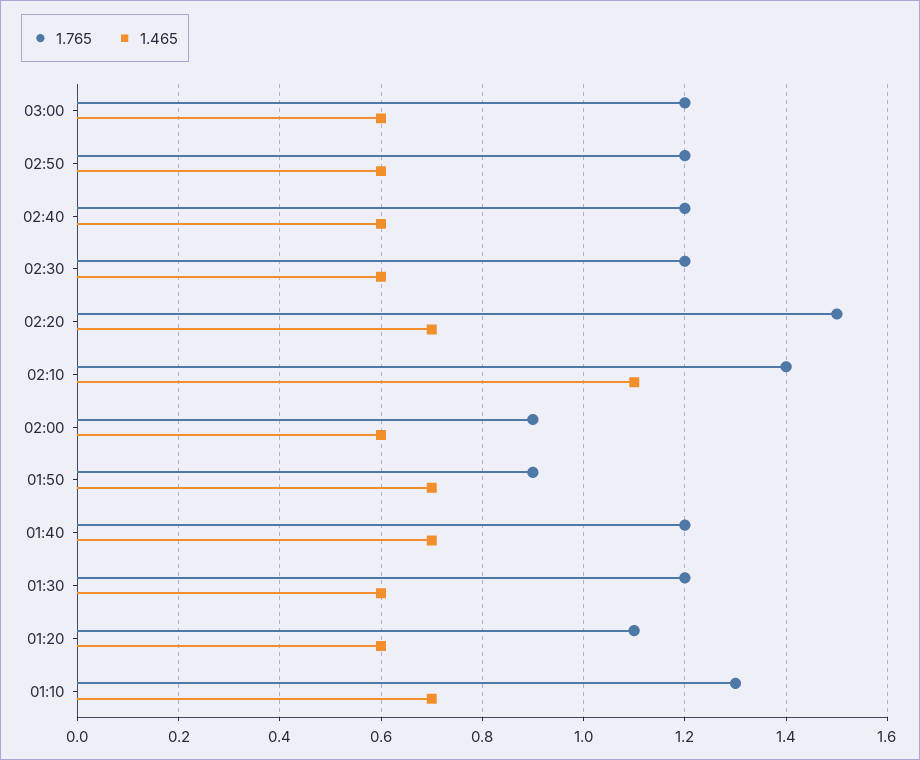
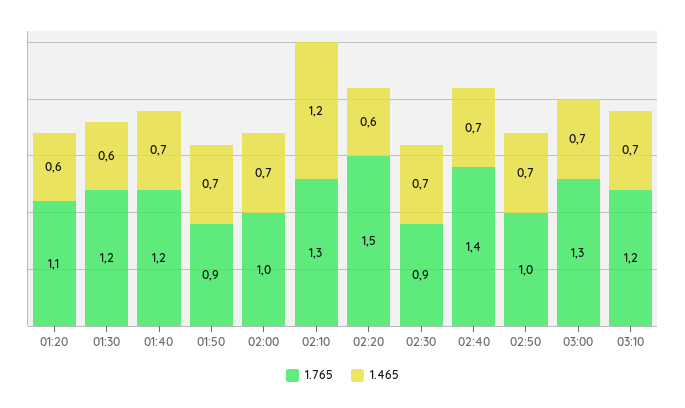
1.765, 03:00: 1.2 -> 1.3
1.465, 03:00: 0.6 -> 0.7
1.765, 02:50: 1.2 -> 1
1.465, 02:50: 0.6 -> 0.7
1.765, 02:40: 1.2 -> 1.4
1.465, 02:40: 0.6 -> 0.7
1.765, 02:30: 1.2 -> 0.9
1.465, 02:30: 0.6 -> 0.7
1.465, 02:20: 0.7 -> 0.6
1.765, 02:10: 1.4 -> 1.3
1.465, 02:10: 1.1 -> 1.2
1.765, 02:00: 0.9 -> 1
1.465, 02:00: 0.6 -> 0.7
1.765, 01:10: 1.3 -> none
1.465, 01:10: 0.7 -> none
1.765, 03:10: none -> 1.2
1.465, 03:10: none -> 0.7

